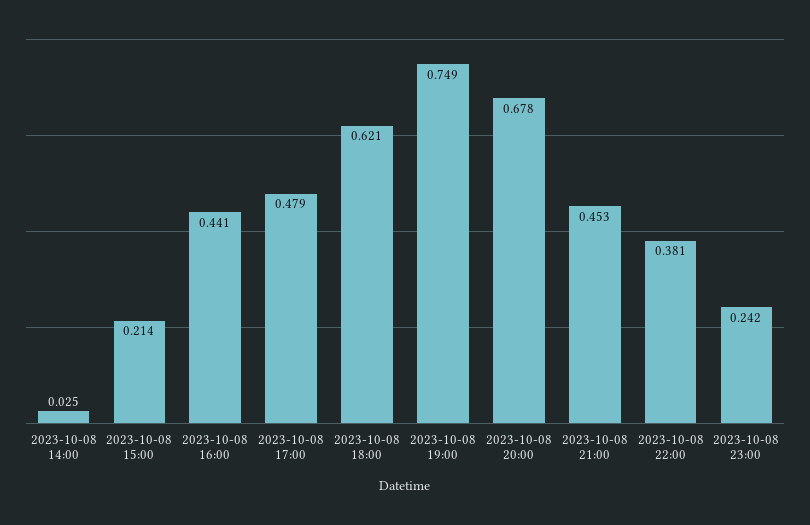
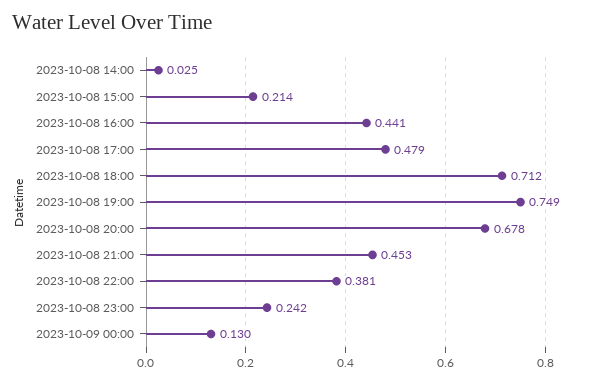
2023-10-08 18:00: 0.621 -> 0.712
2023-10-09 00:00: none -> 0.13

